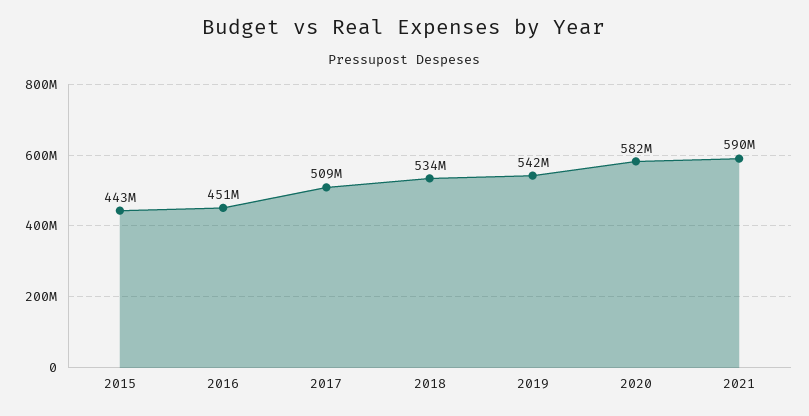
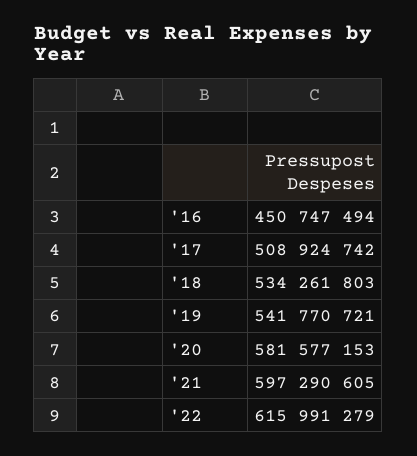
2015: 443000000 -> none
2021: 590000000 -> 597290605
'22: none -> 615991279

